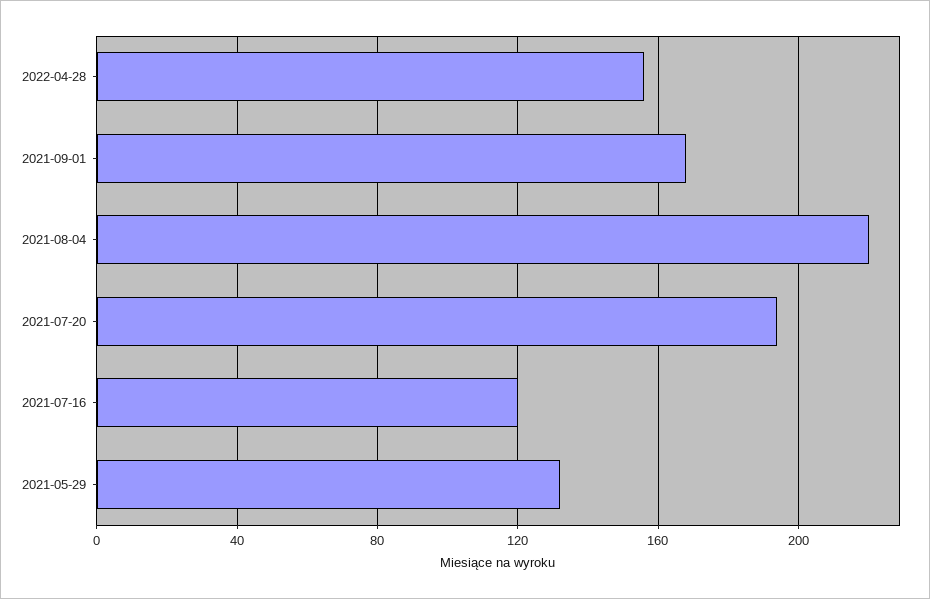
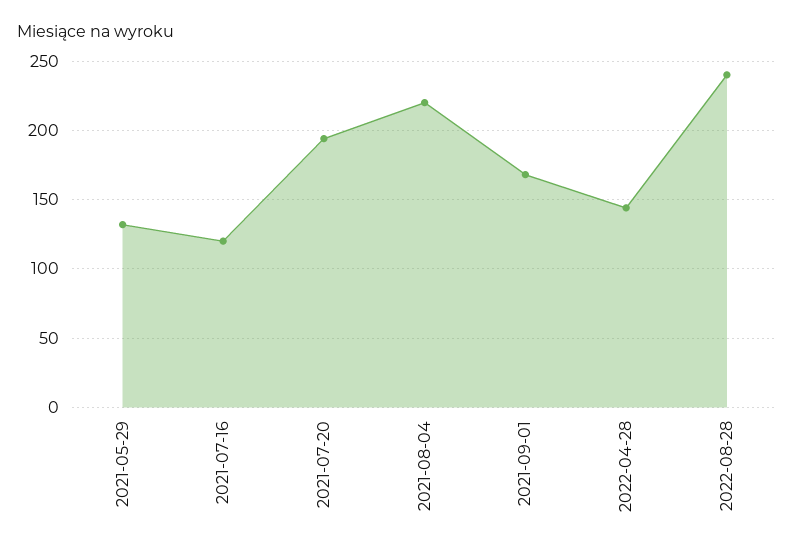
2022-04-28: 155 -> 145
2022-08-28: none -> 240

